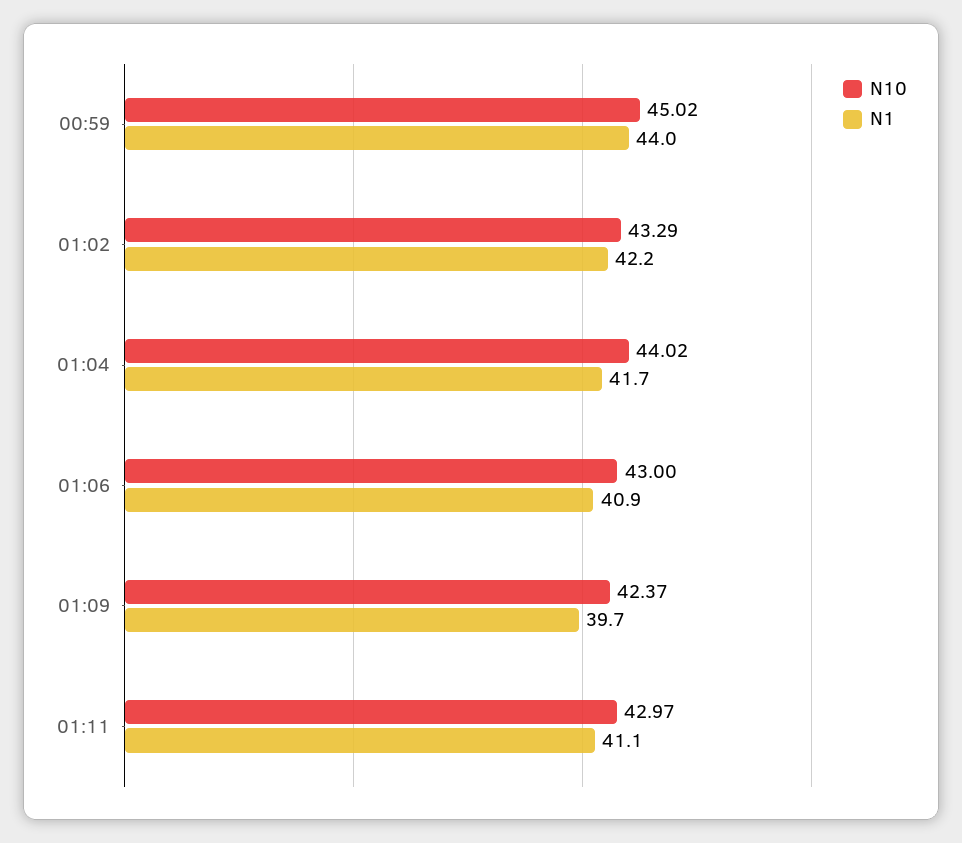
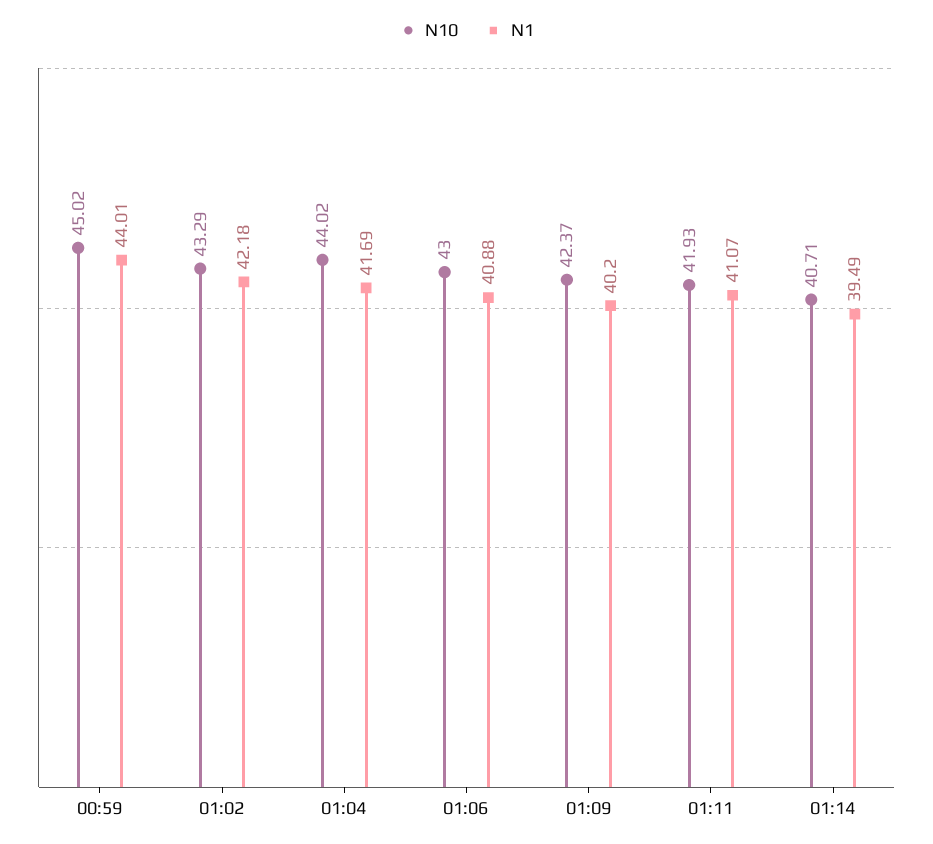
N1, 01:09: 39.7 -> 40.2
N10, 01:11: 42.97 -> 41.93
N10, 01:14: none -> 40.71
N1, 01:14: none -> 39.49

